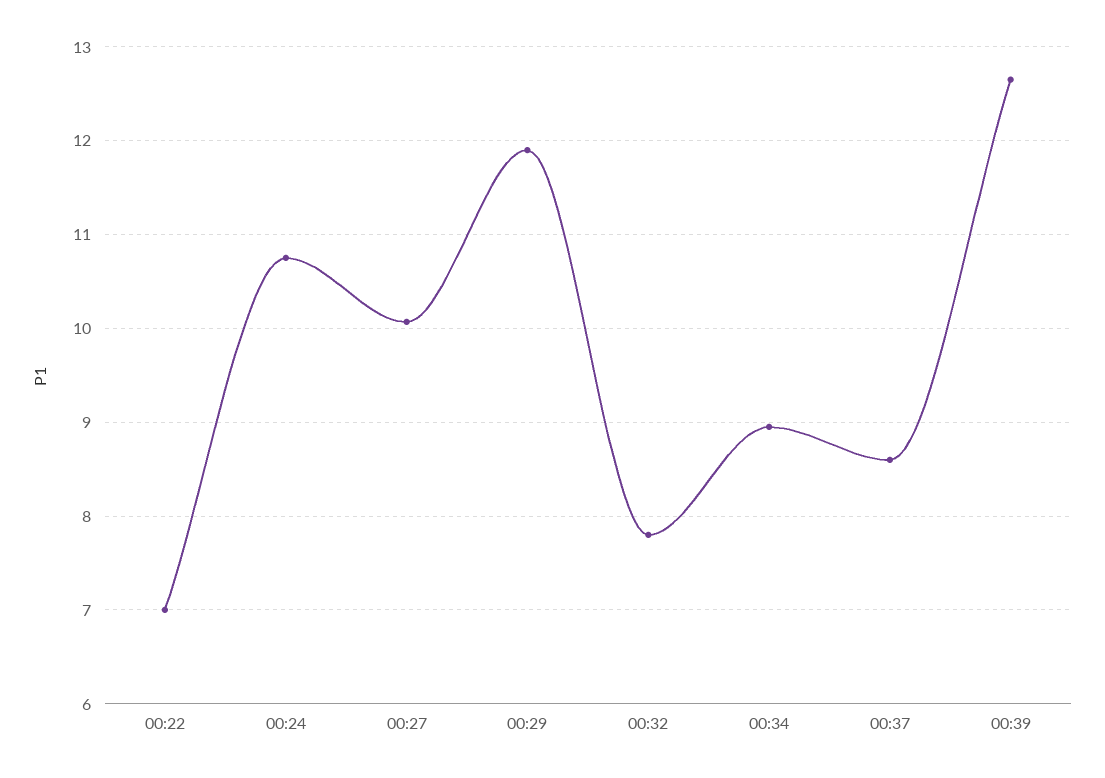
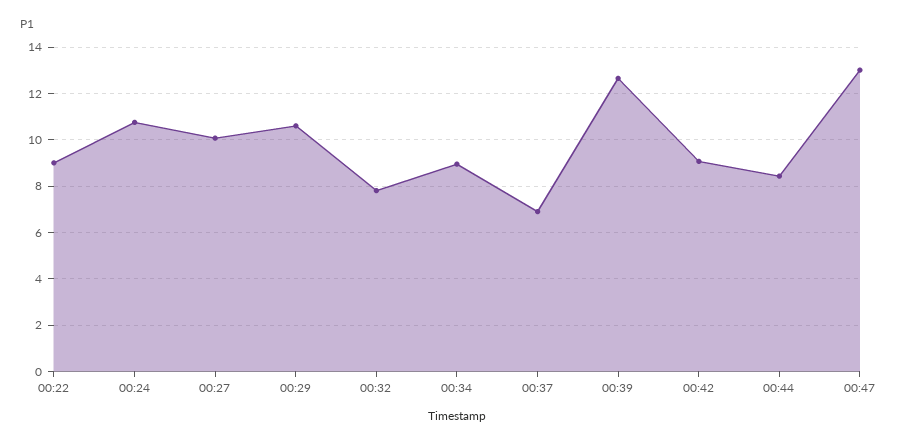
00:22: 7 -> 9
00:29: 11.9 -> 10.5
00:37: 8.6 -> 7
00:42: none -> 9
00:44: none -> 8.5
00:47: none -> 13

